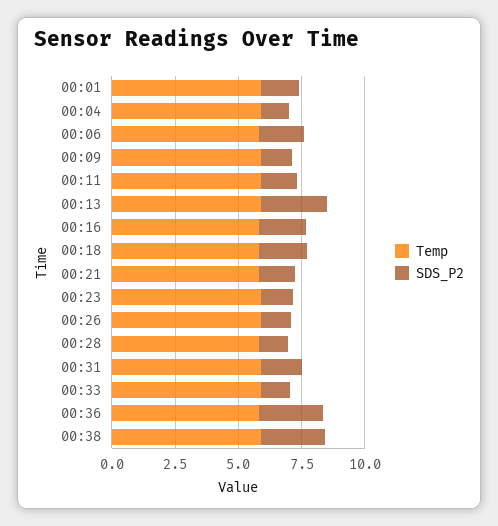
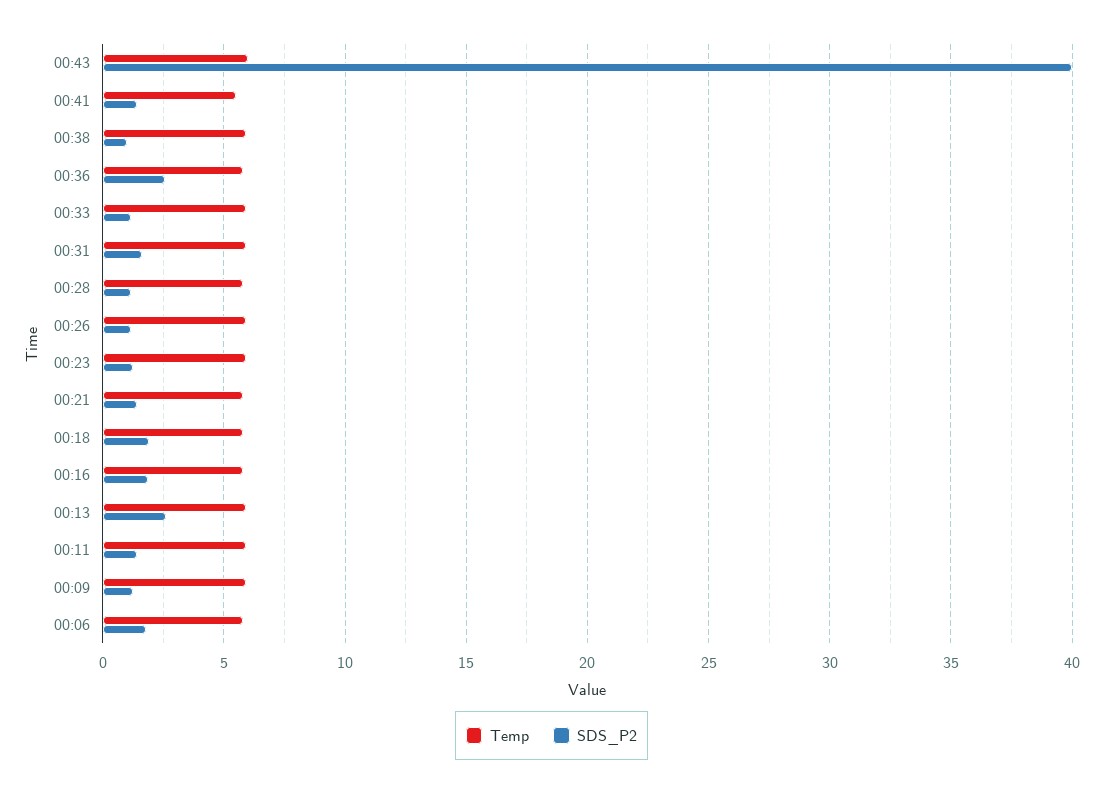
Temp, 00:01: 6 -> none
SDS_P2, 00:01: 1.5 -> none
Temp, 00:04: 6 -> none
SDS_P2, 00:04: 1 -> none
SDS_P2, 00:38: 2.5 -> 1
Temp, 00:43: none -> 6
SDS_P2, 00:43: none -> 40
Temp, 00:41: none -> 5.5
SDS_P2, 00:41: none -> 1.5

